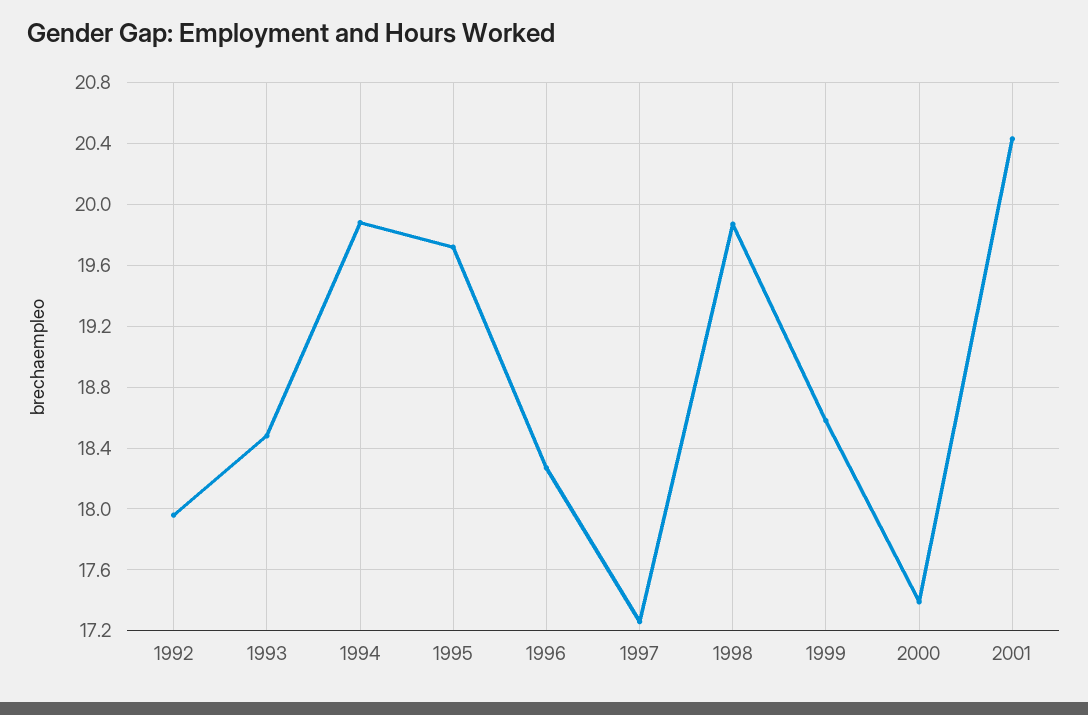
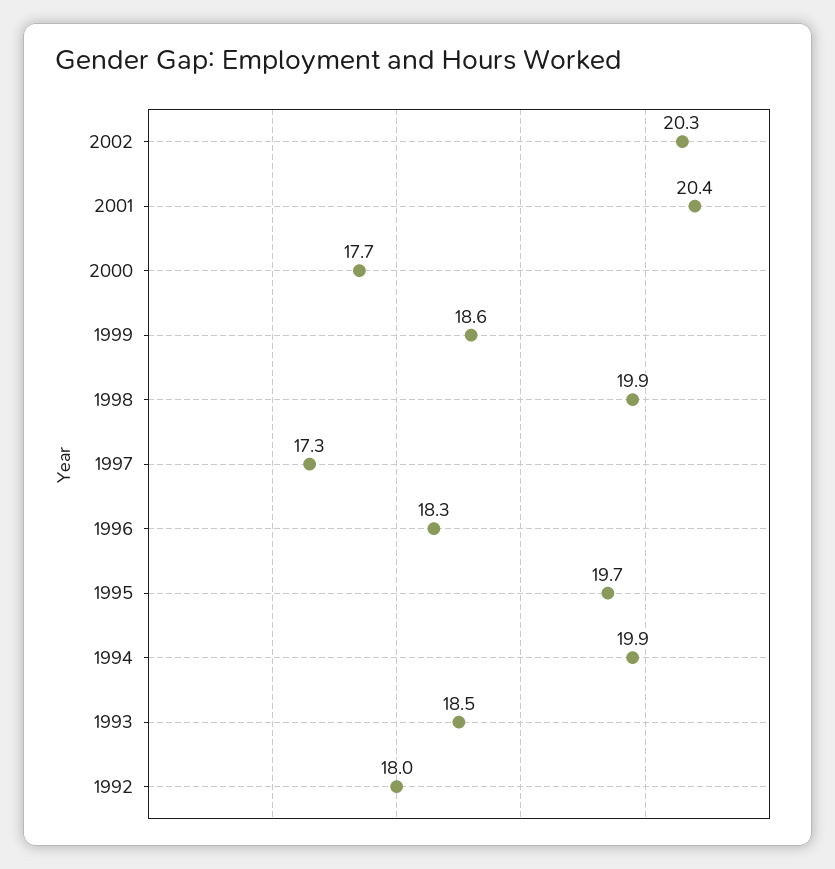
2000: 17.4 -> 17.7
2002: none -> 20.3

